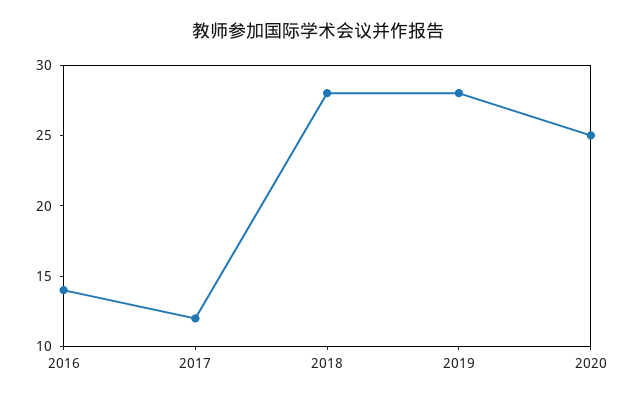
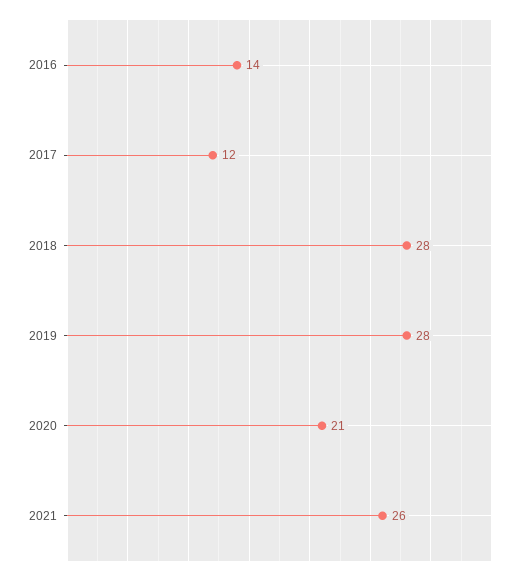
2020: 25 -> 21
2021: none -> 26

